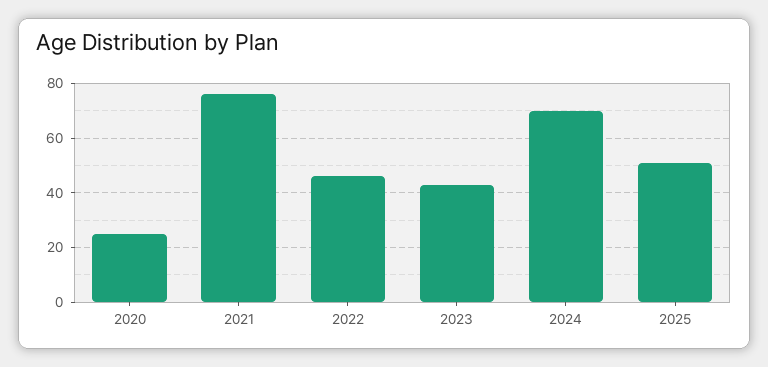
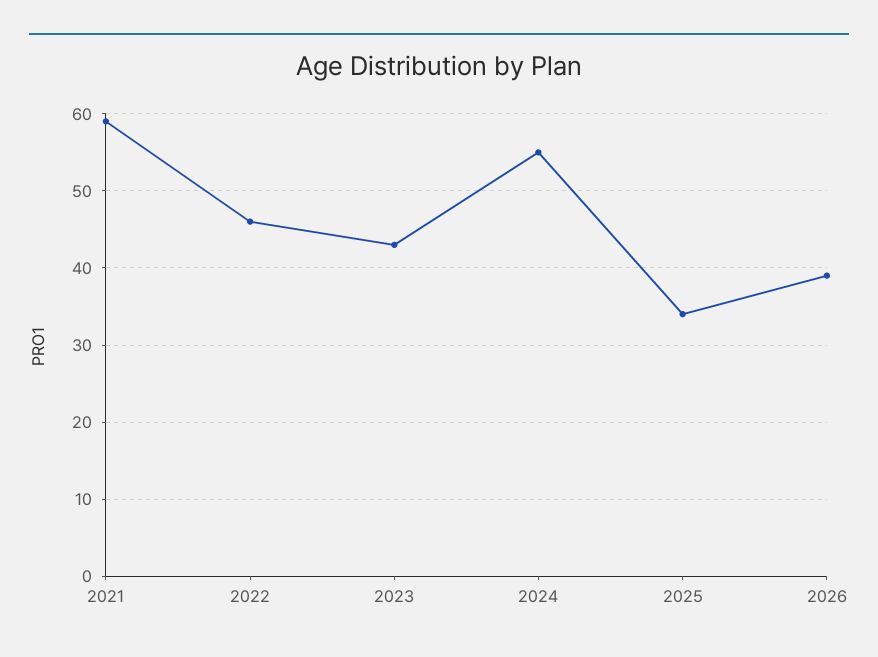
2020: 25 -> none
2021: 75 -> 59
2024: 70 -> 55
2025: 50 -> 34
2026: none -> 39

